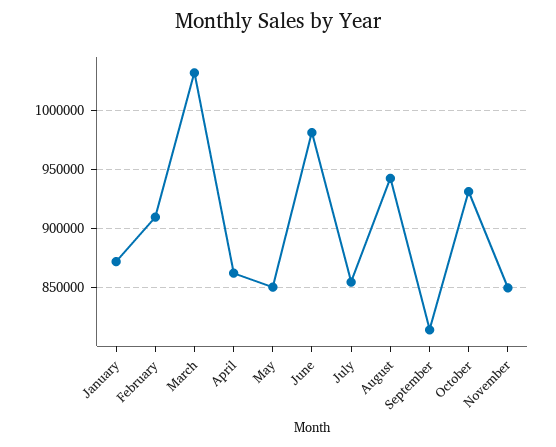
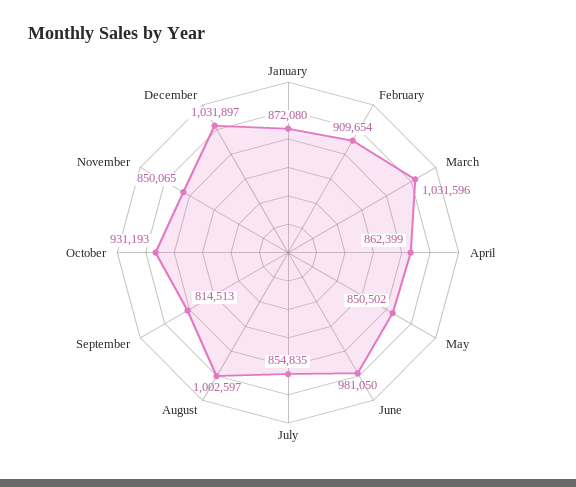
August: 940000 -> 1002597
December: none -> 1031897

